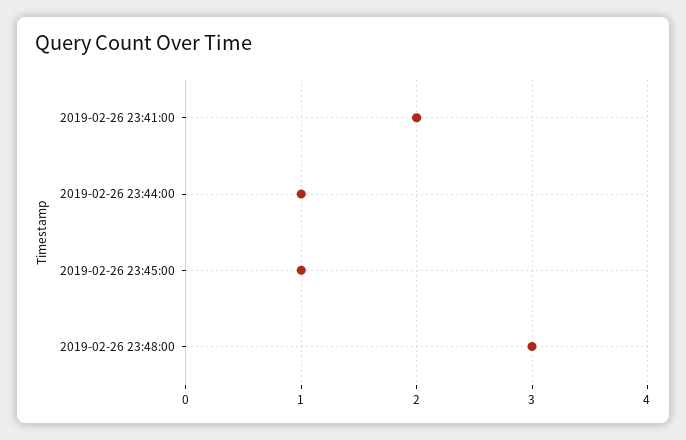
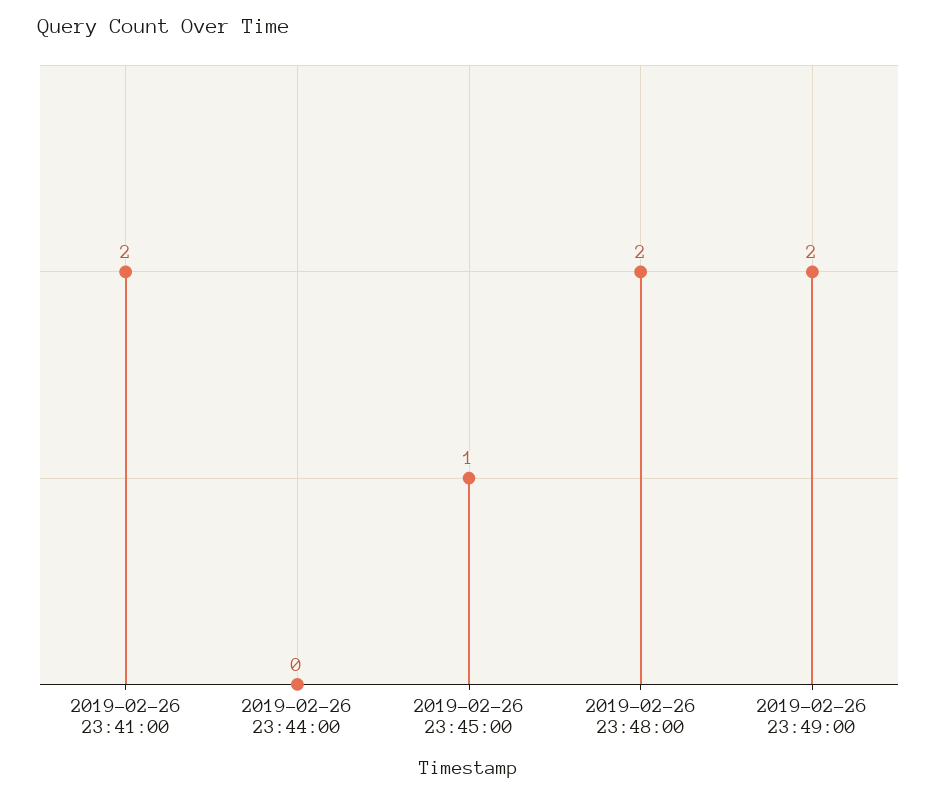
2019-02-26 23:44:00: 1 -> 0
2019-02-26 23:48:00: 3 -> 2
2019-02-26 23:49:00: none -> 2

